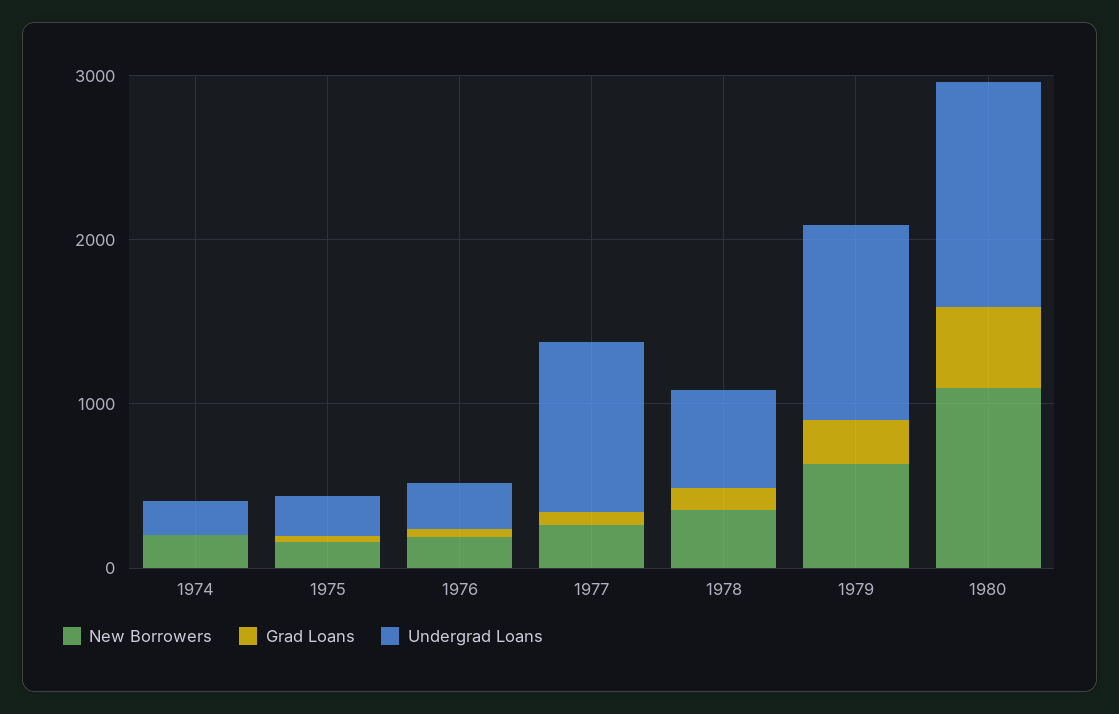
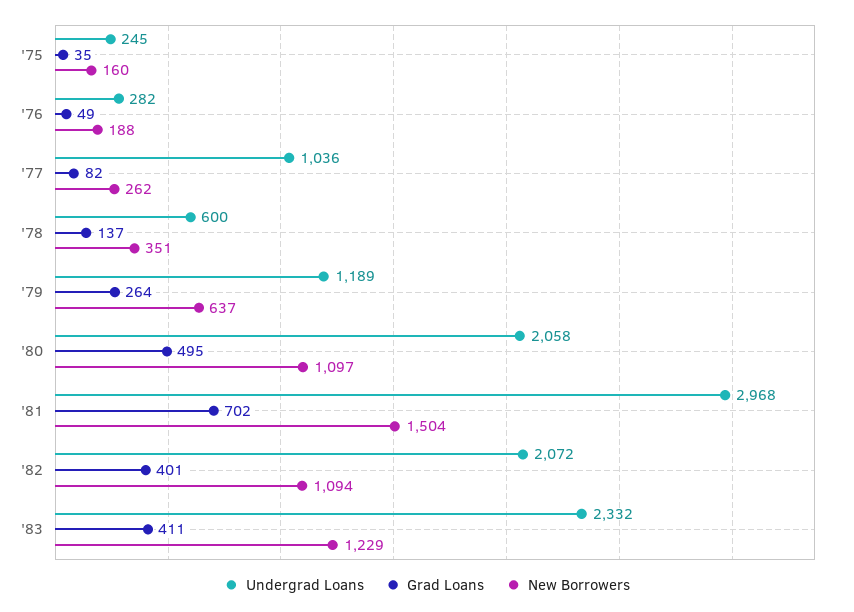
New Borrowers, 1974: 200 -> none
Grad Loans, 1974: 0 -> none
Undergrad Loans, 1974: 200 -> none
Undergrad Loans, 1980: 1400 -> 2058
Undergrad Loans, '81: none -> 2968
Grad Loans, '81: none -> 702
New Borrowers, '81: none -> 1504
Undergrad Loans, '82: none -> 2072
Grad Loans, '82: none -> 401
New Borrowers, '82: none -> 1094
Undergrad Loans, '83: none -> 2332
Grad Loans, '83: none -> 411
New Borrowers, '83: none -> 1229

